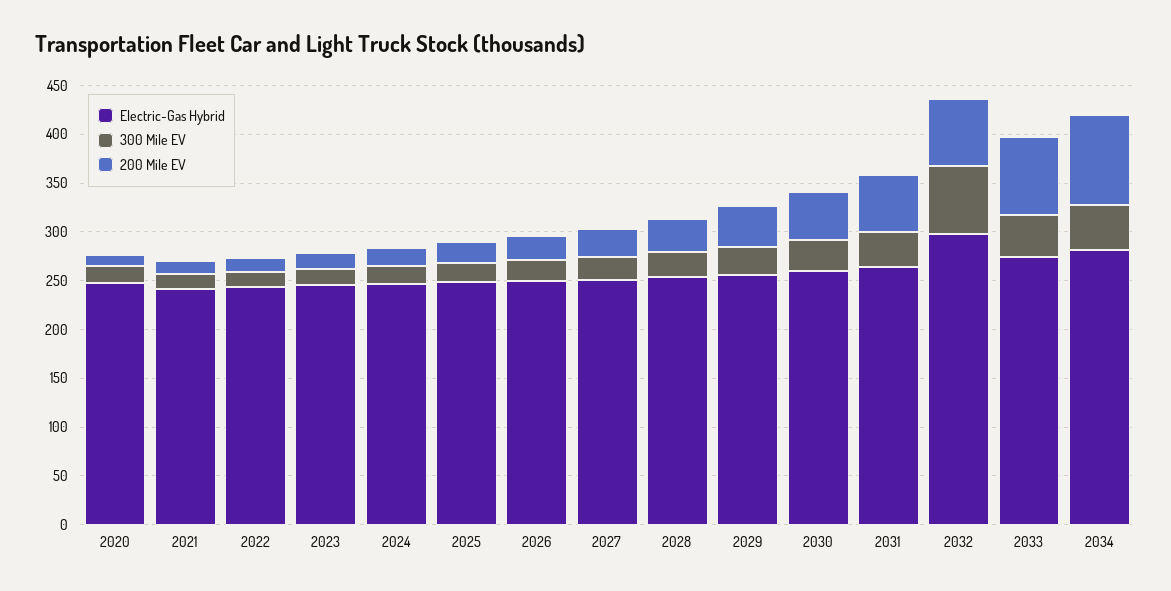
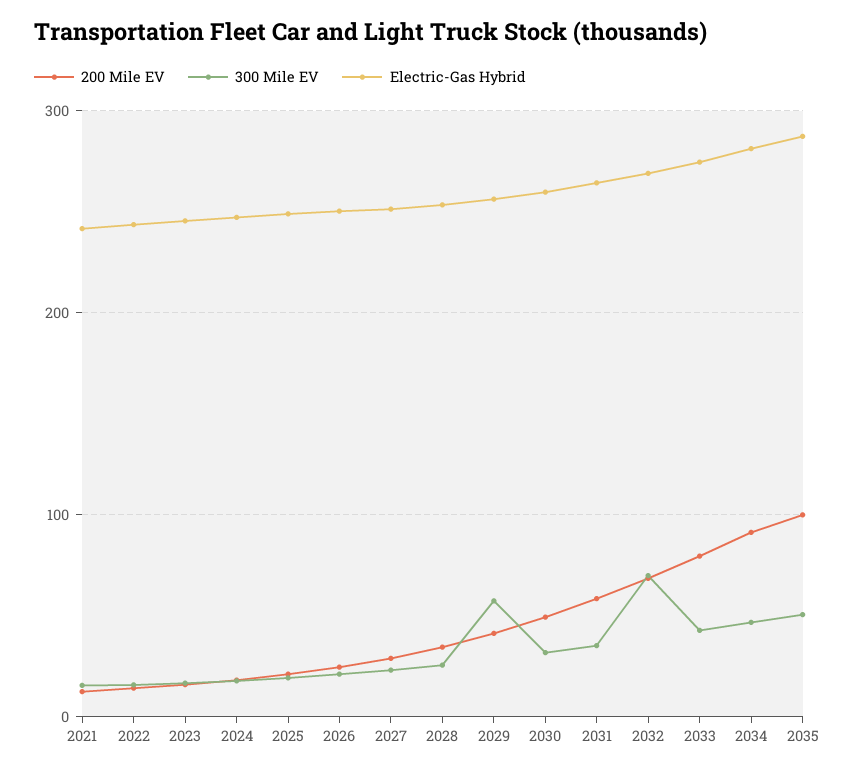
Electric-Gas Hybrid, 2020: 250 -> none
300 Mile EV, 2020: 20 -> none
200 Mile EV, 2020: 10 -> none
300 Mile EV, 2029: 30 -> 60
Electric-Gas Hybrid, 2032: 300 -> 270
200 Mile EV, 2035: none -> 100
300 Mile EV, 2035: none -> 50
Electric-Gas Hybrid, 2035: none -> 290

